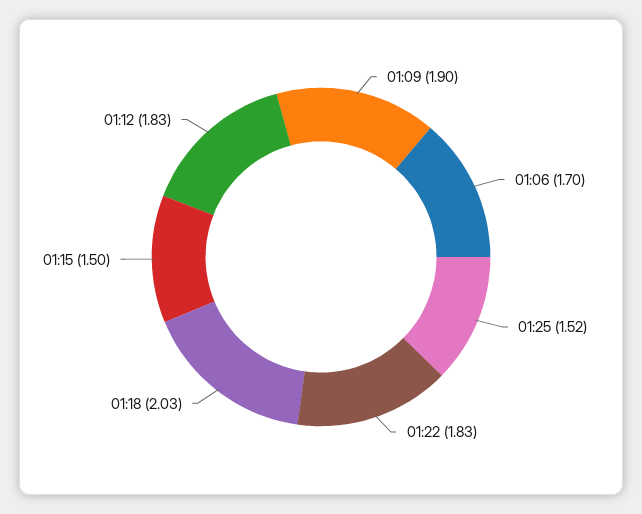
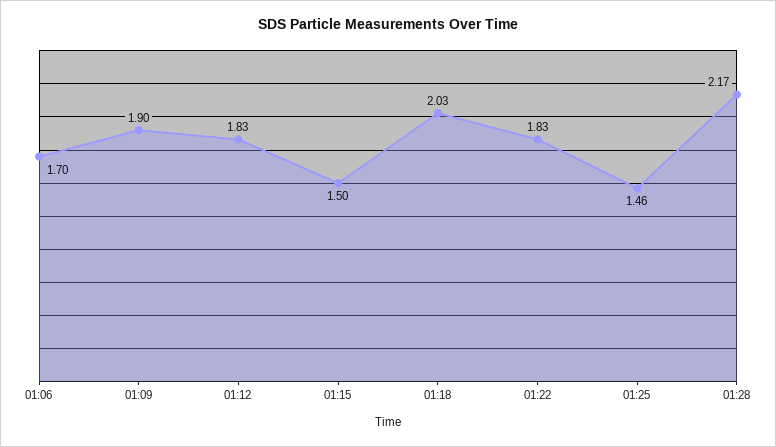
01:25: 1.52 -> 1.46
01:28: none -> 2.17

